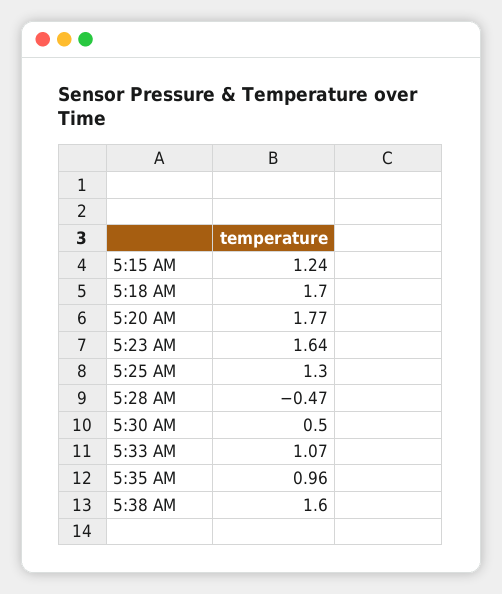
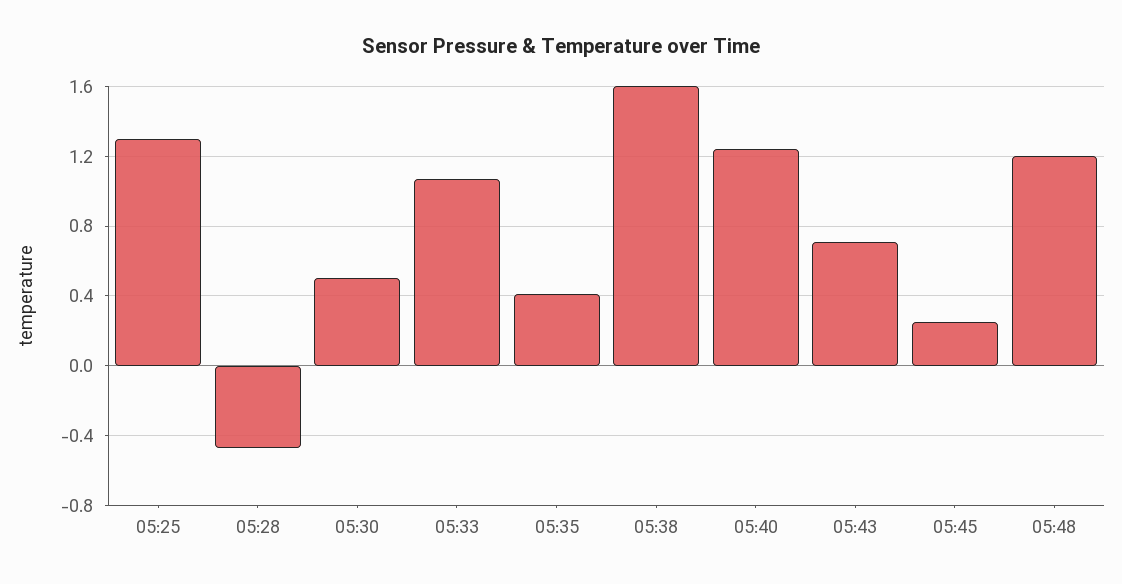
5:15 AM: 1.24 -> none
5:18 AM: 1.7 -> none
5:20 AM: 1.77 -> none
5:23 AM: 1.64 -> none
5:35 AM: 0.96 -> 0.4
05:40: none -> 1.25
05:43: none -> 0.7
05:45: none -> 0.25
05:48: none -> 1.2

